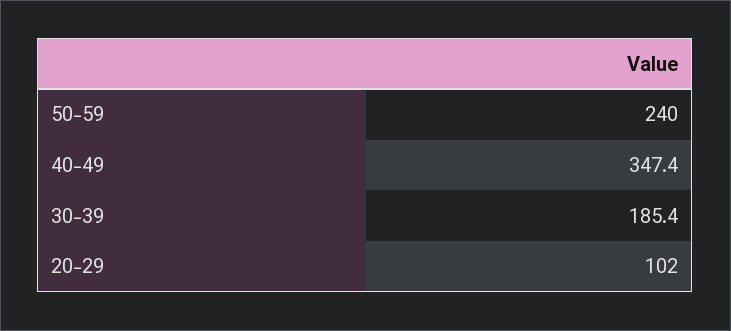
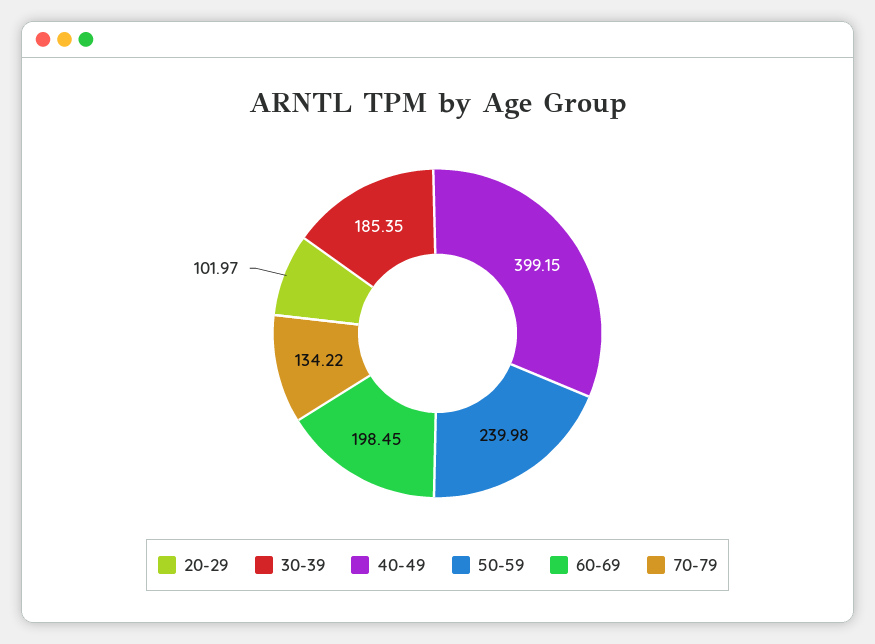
40-49: 347.4 -> 399.15
60-69: none -> 198.45
70-79: none -> 134.22

